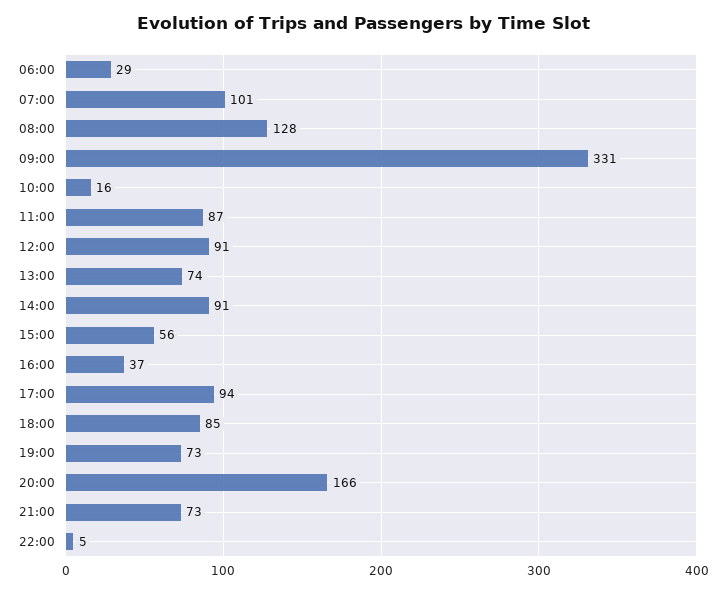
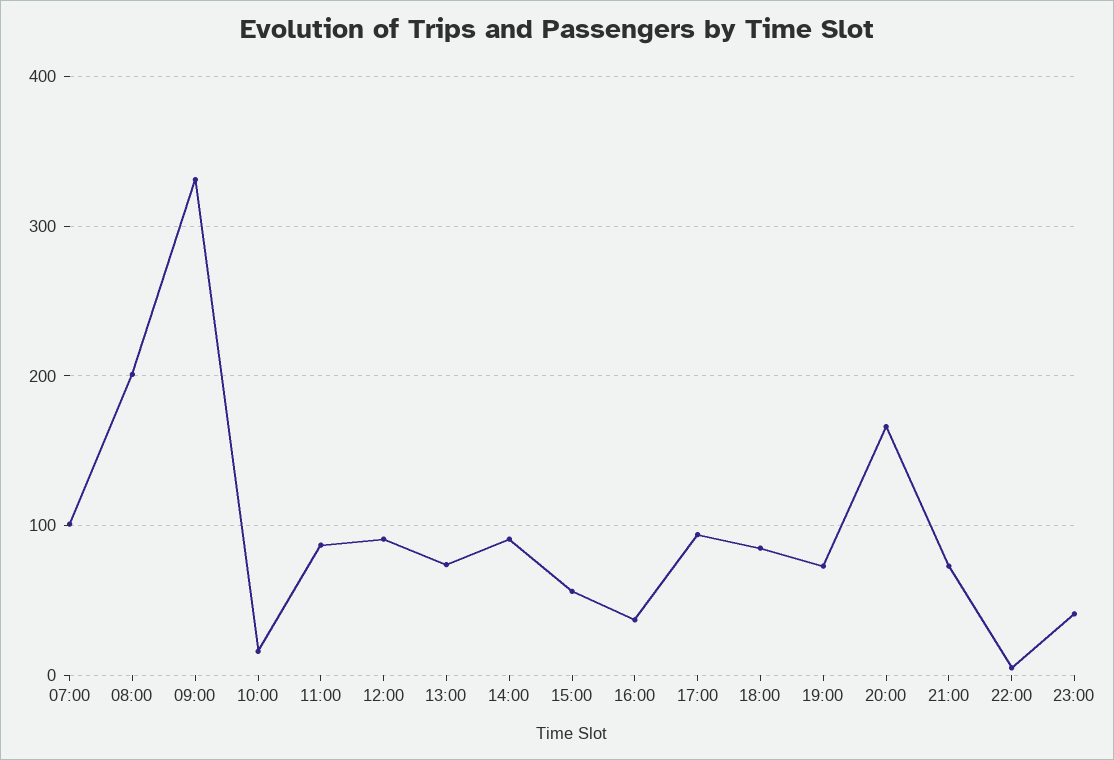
06:00: 29 -> none
08:00: 128 -> 200
23:00: none -> 40

